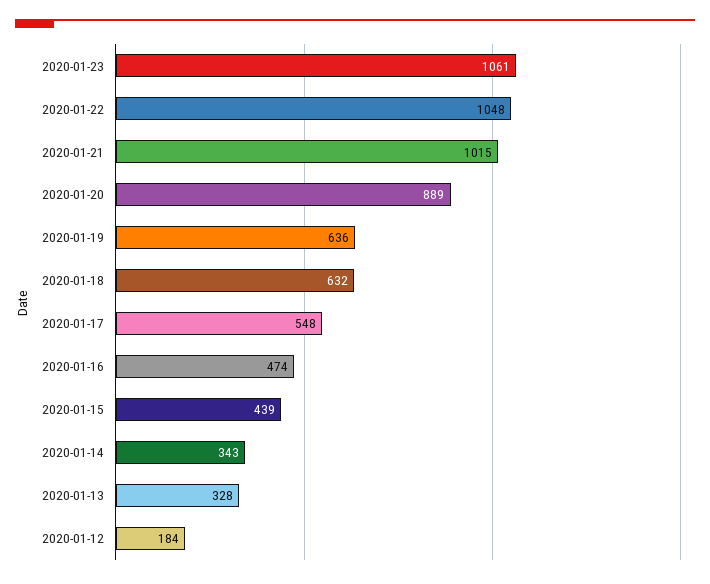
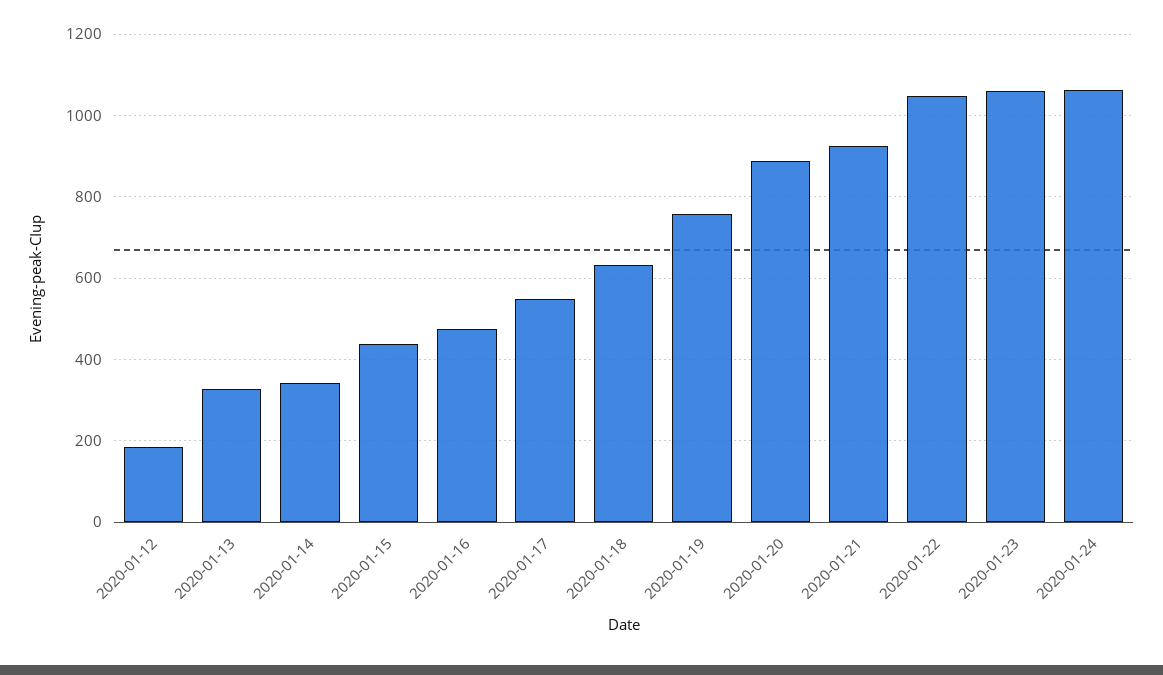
2020-01-21: 1015 -> 920
2020-01-19: 636 -> 760
2020-01-24: none -> 1060

